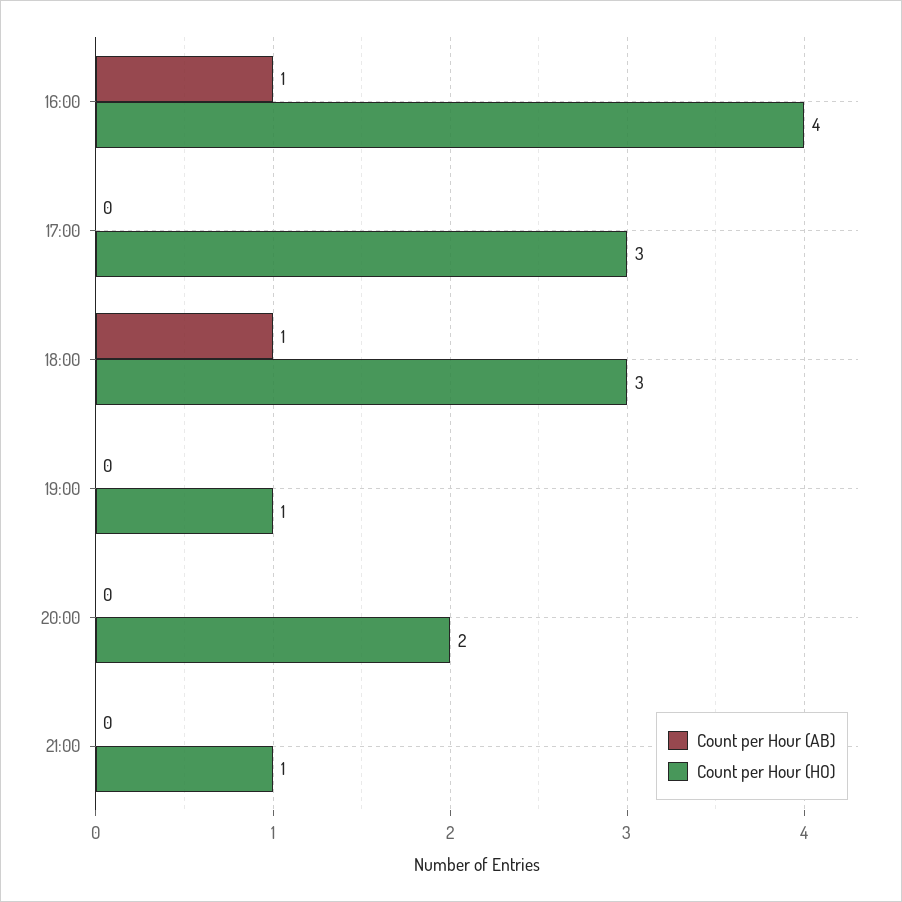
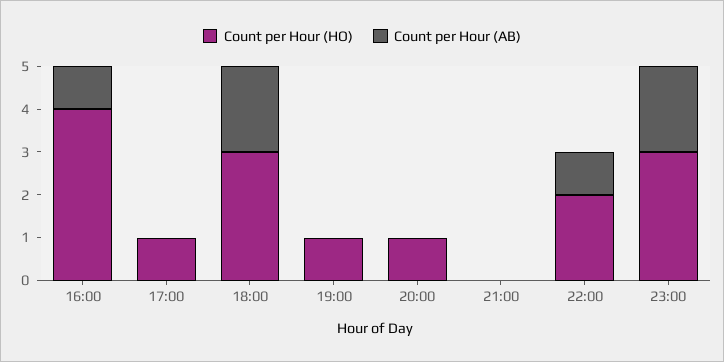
Count per Hour (HO), 17:00: 3 -> 1
Count per Hour (AB), 18:00: 1 -> 2
Count per Hour (HO), 20:00: 2 -> 1
Count per Hour (HO), 21:00: 1 -> 0
Count per Hour (HO), 22:00: none -> 2
Count per Hour (AB), 22:00: none -> 1
Count per Hour (HO), 23:00: none -> 3
Count per Hour (AB), 23:00: none -> 2

